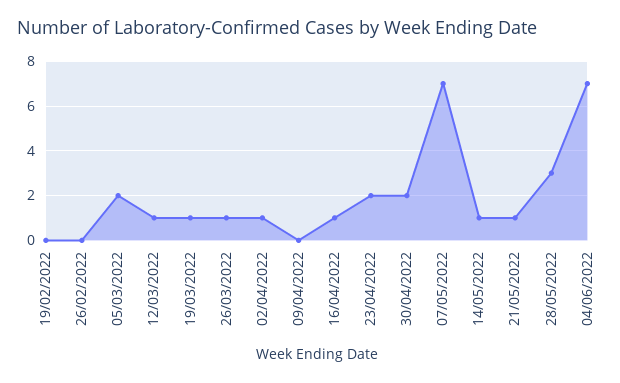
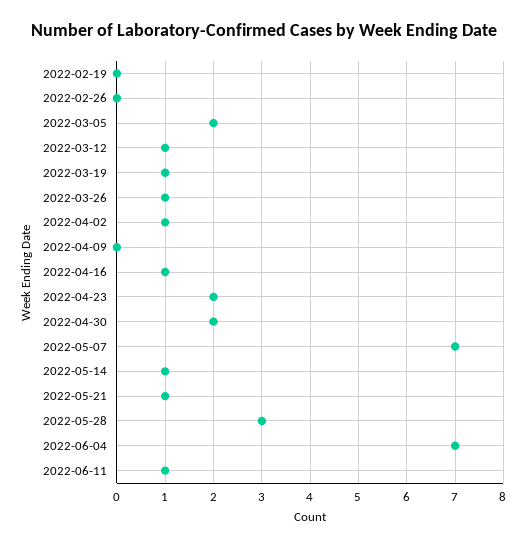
2022-06-11: none -> 1

